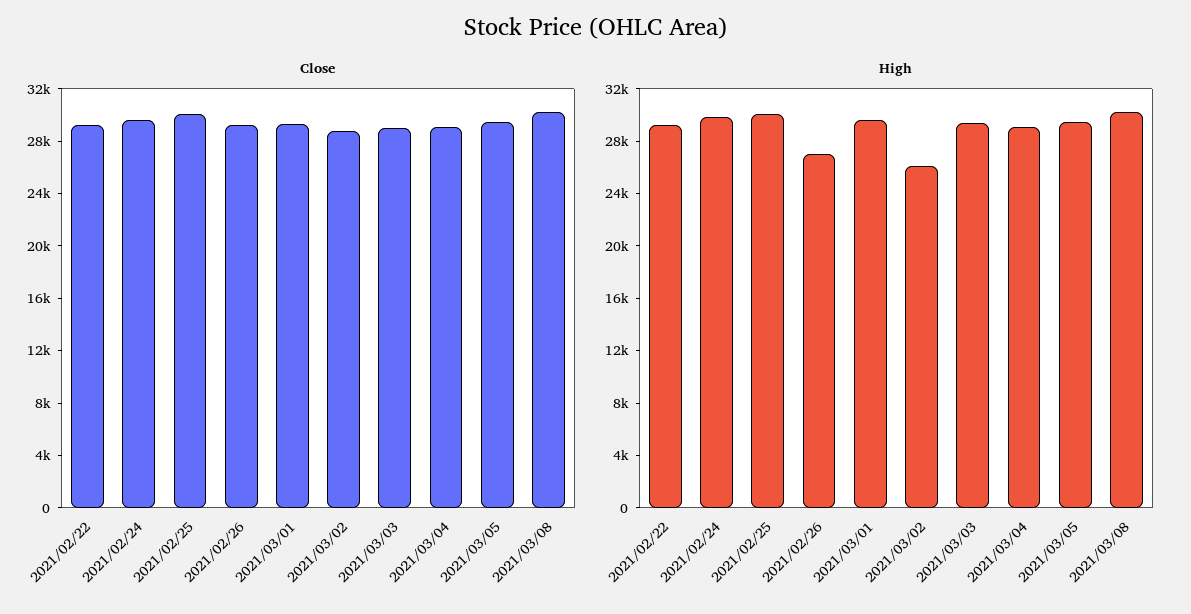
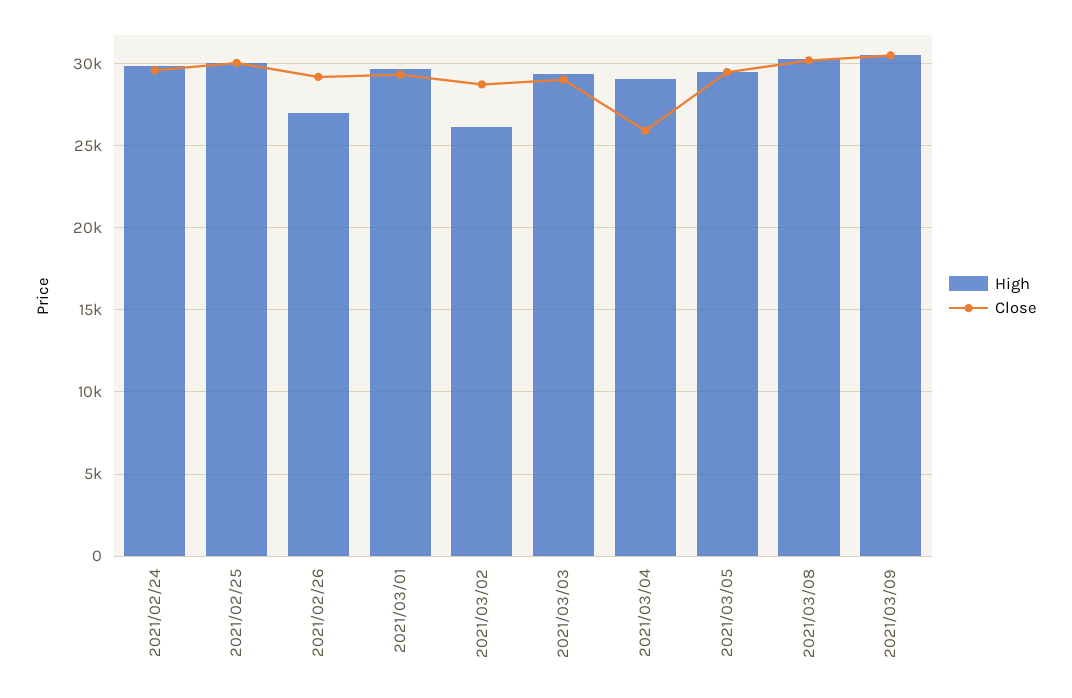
Close, 2021/02/22: 29000 -> none
Close, 2021/03/04: 29000 -> 26000
High, 2021/02/22: 29000 -> none
High, 2021/03/09: none -> 30500
Close, 2021/03/09: none -> 30500

